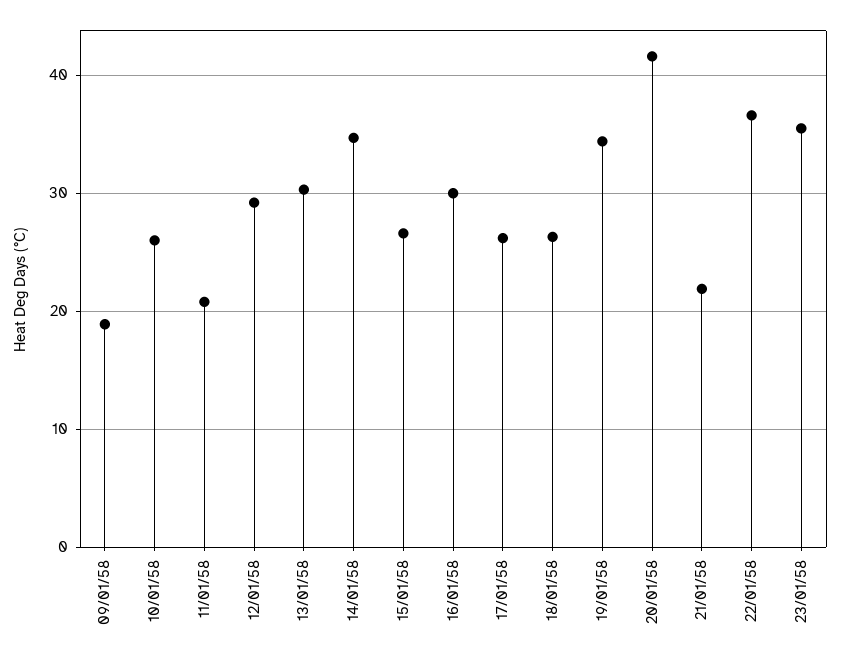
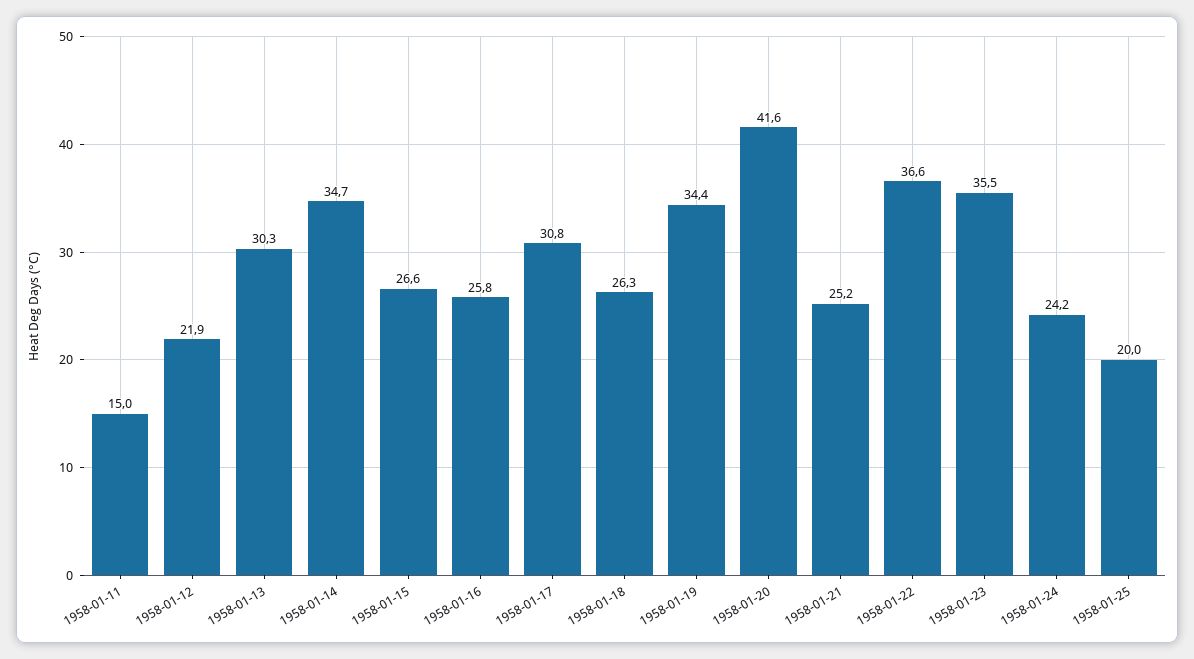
09/01/58: 19 -> none
10/01/58: 26 -> none
11/01/58: 21 -> 15
12/01/58: 29 -> 21.9
16/01/58: 30 -> 25.8
17/01/58: 26 -> 30.8
21/01/58: 22 -> 25.2
1958-01-24: none -> 24.2
1958-01-25: none -> 20

